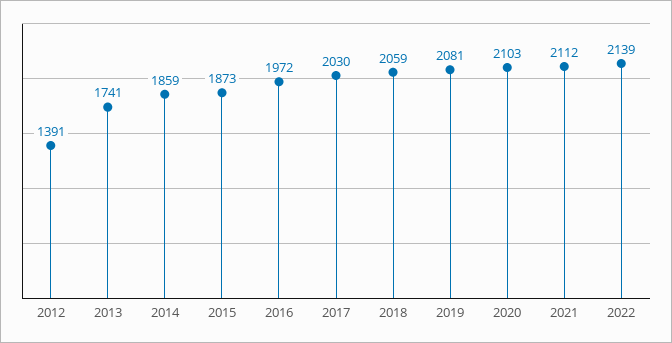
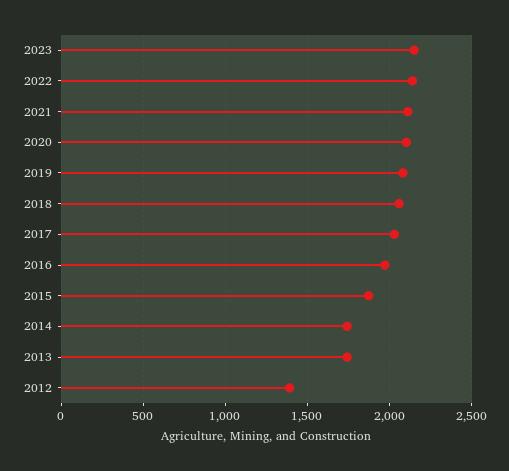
2014: 1859 -> 1750
2023: none -> 2150

